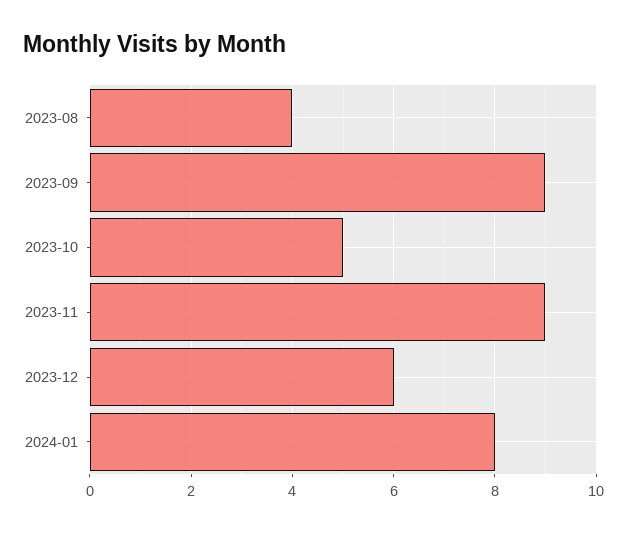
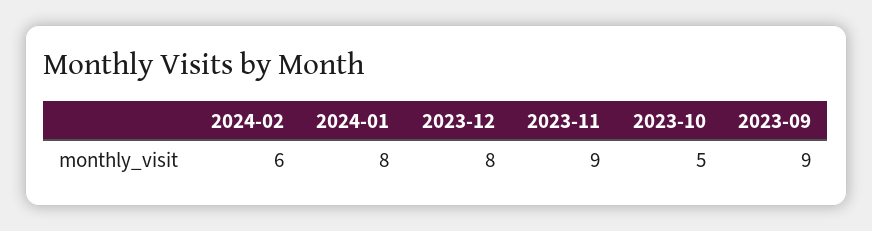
2023-08: 4 -> none
2023-12: 6 -> 8
2024-02: none -> 6

